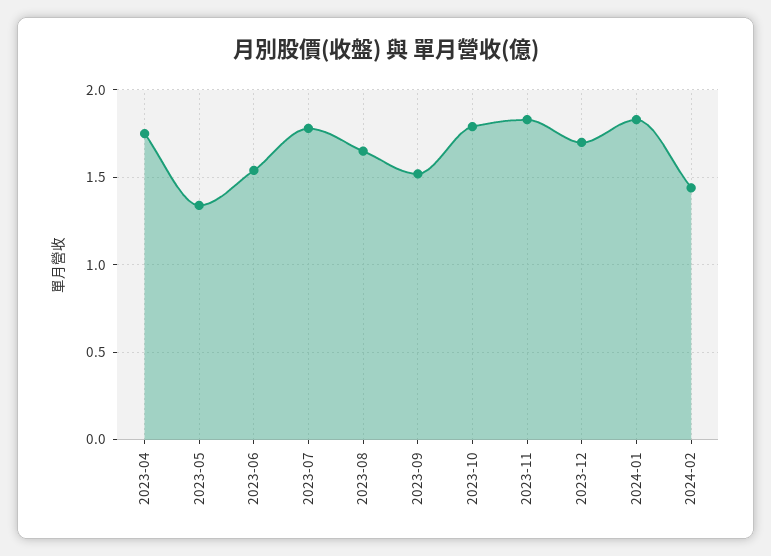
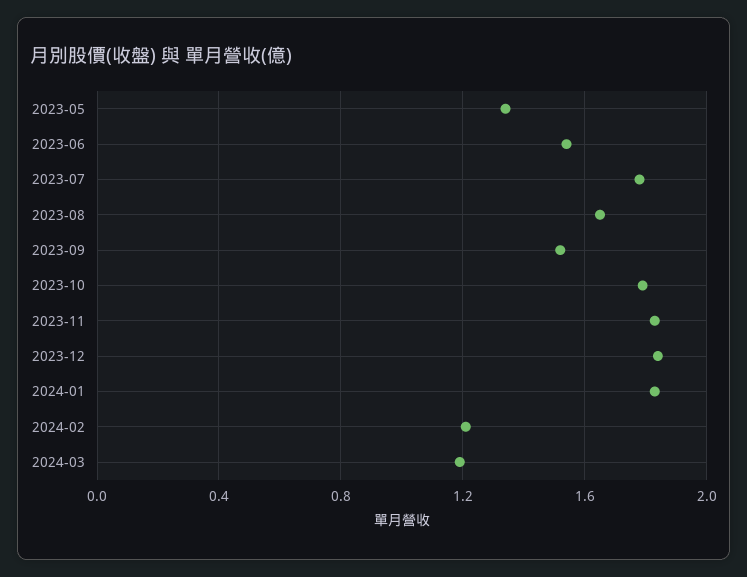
2023-04: 1.75 -> none
2023-12: 1.7 -> 1.85
2024-02: 1.45 -> 1.2
2024-03: none -> 1.2

